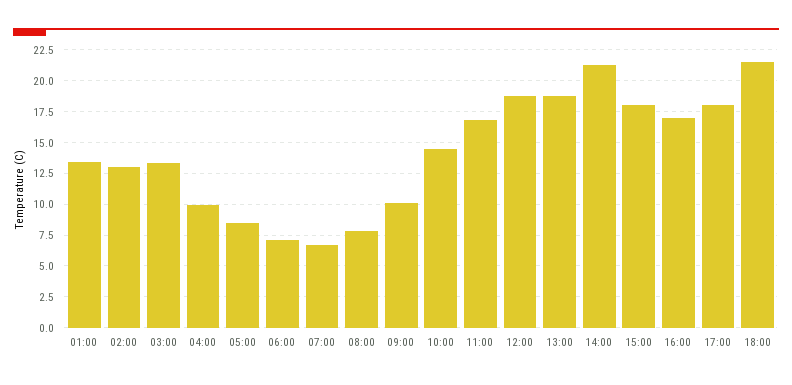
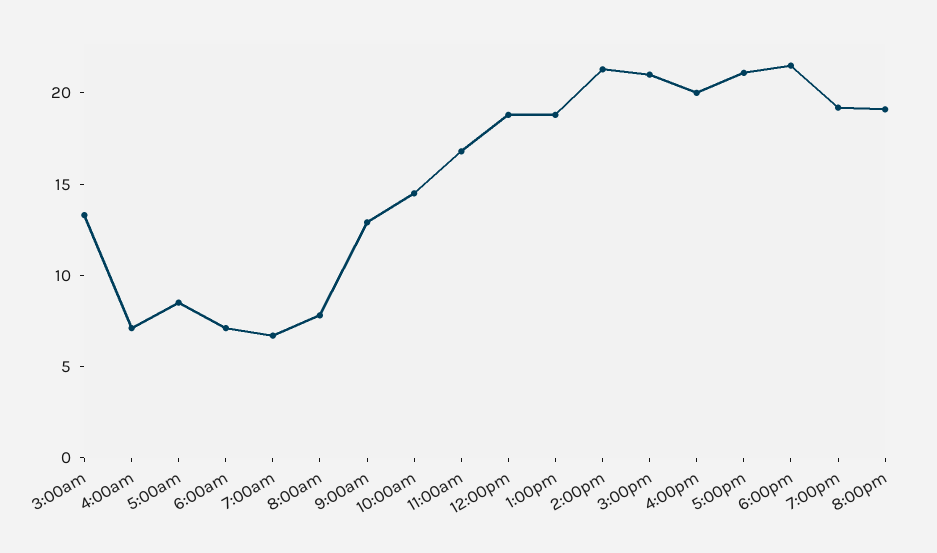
01:00: 13.5 -> none
02:00: 13 -> none
04:00: 10 -> 7
09:00: 10 -> 13
15:00: 18 -> 21
16:00: 17 -> 20
17:00: 18 -> 21
7:00pm: none -> 19
8:00pm: none -> 19

